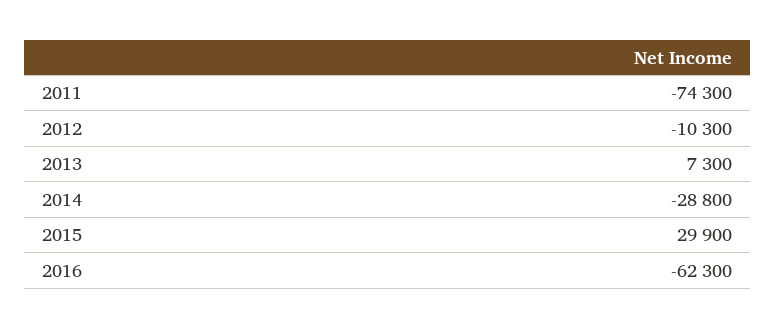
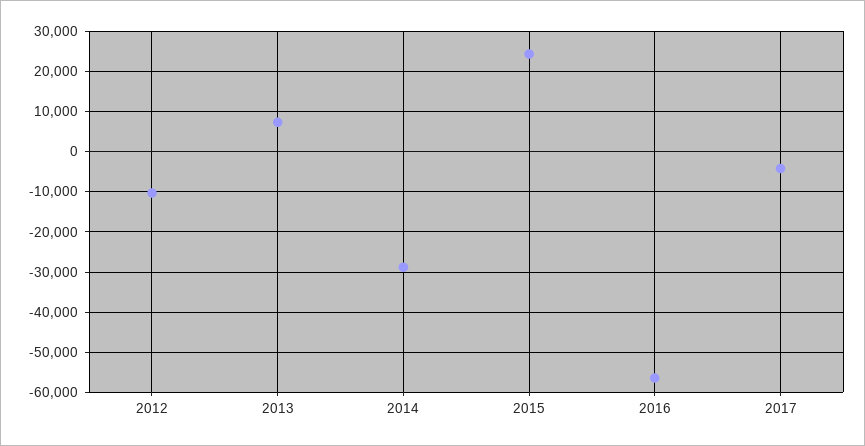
2011: -74300 -> none
2015: 29900 -> 24000
2016: -62300 -> -56000
2017: none -> -4000

